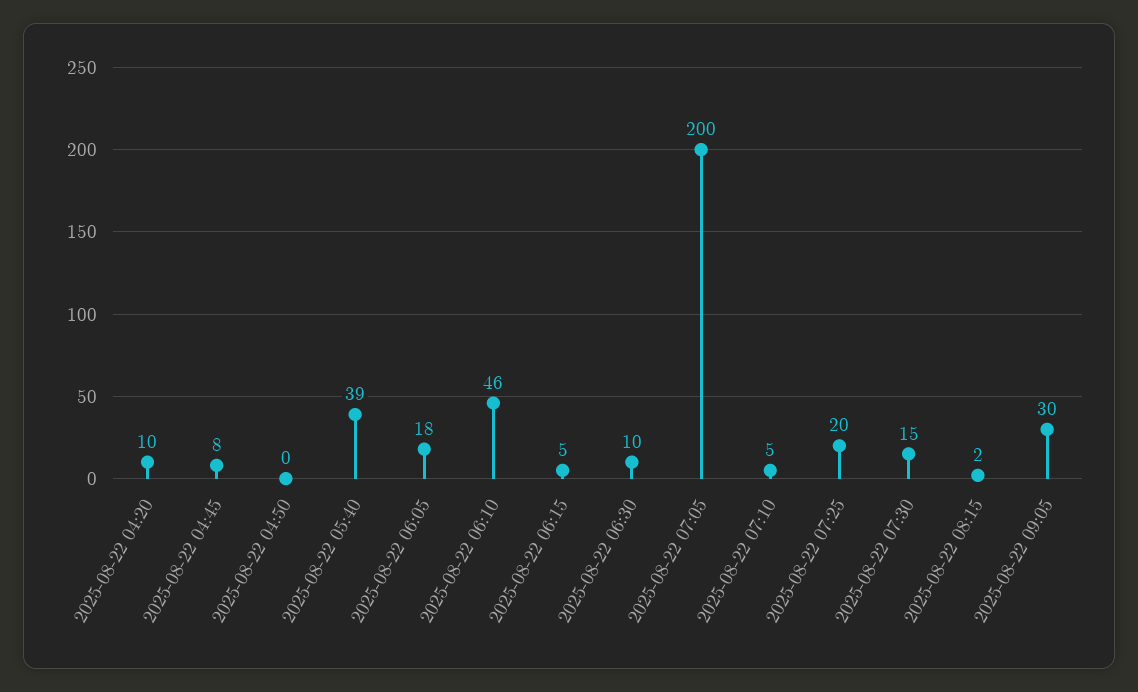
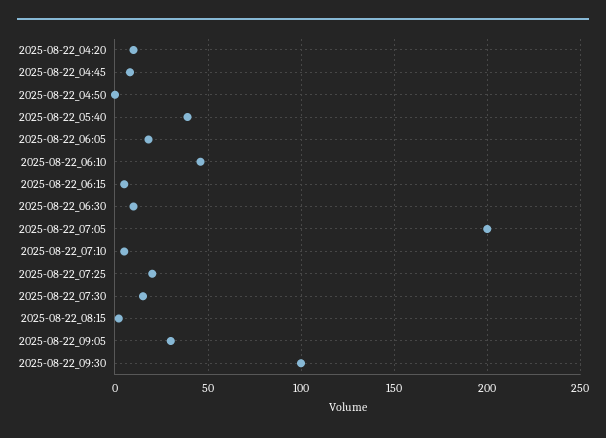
2025-08-22_09:30: none -> 100

